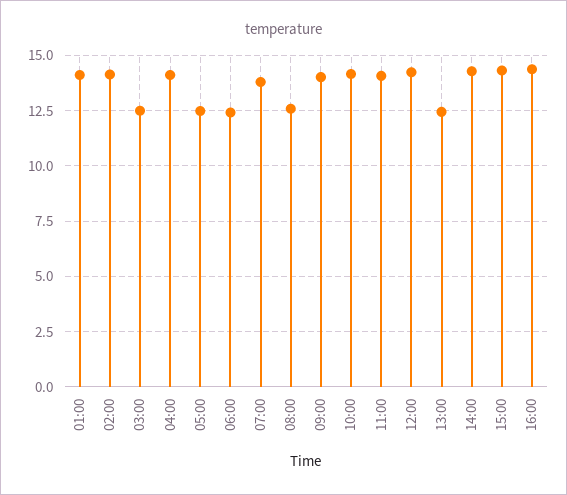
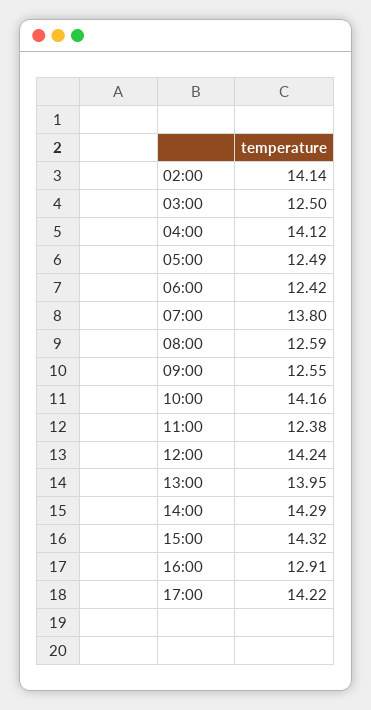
01:00: 14 -> none
09:00: 14 -> 12.55
11:00: 14 -> 12.38
13:00: 12.5 -> 13.95
16:00: 14.5 -> 12.91
17:00: none -> 14.22

